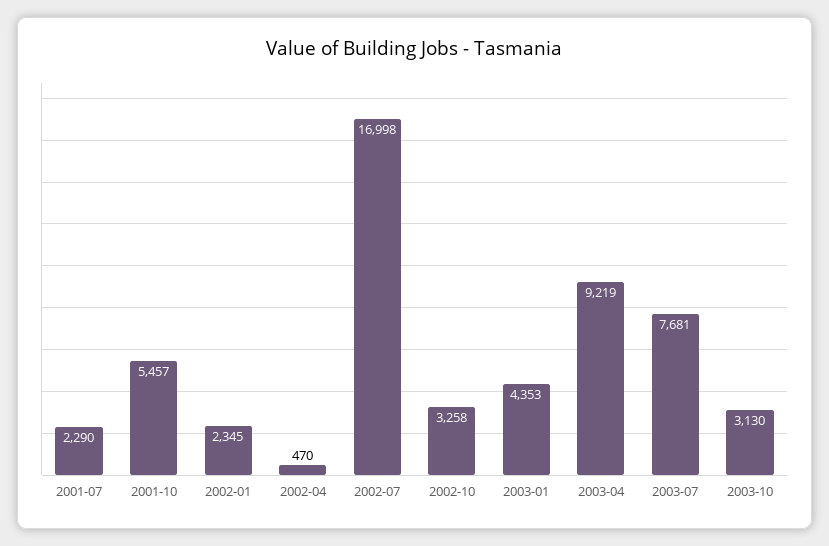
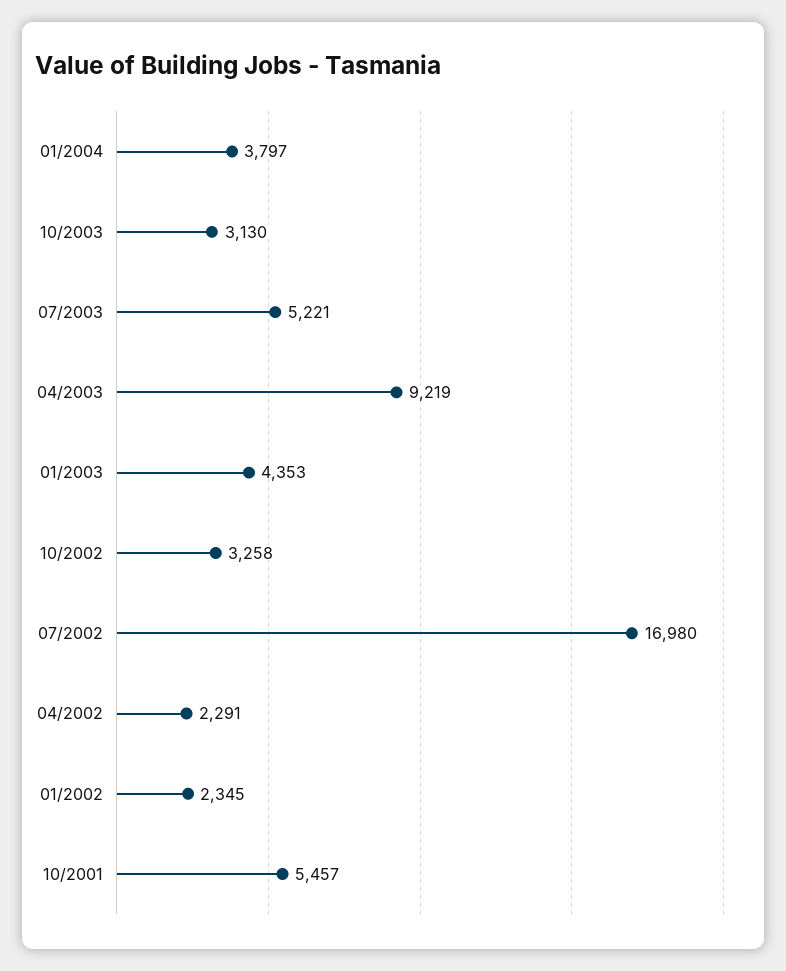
2001-07: 2290 -> none
2002-04: 470 -> 2291
2002-07: 16998 -> 16980
2003-07: 7681 -> 5221
01/2004: none -> 3797

